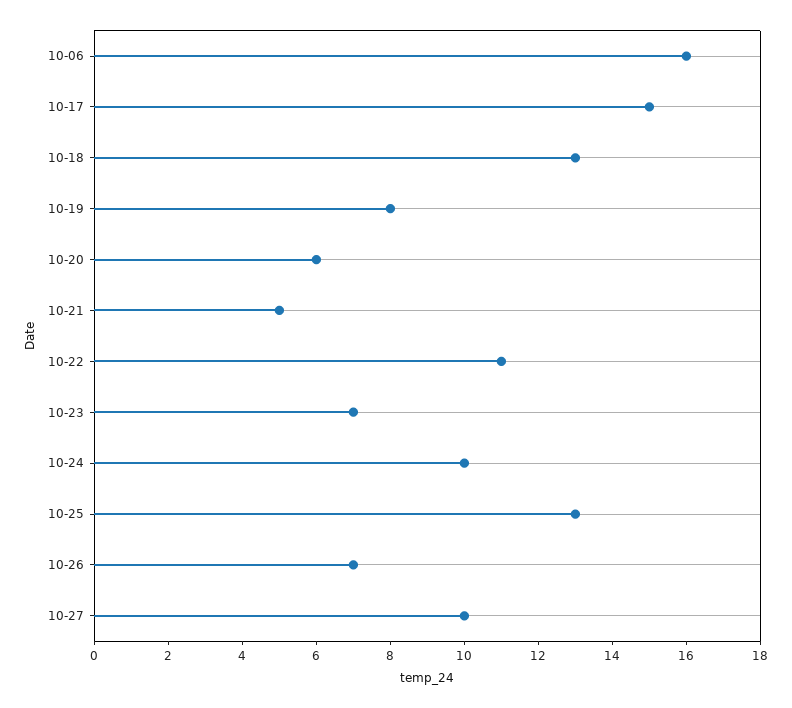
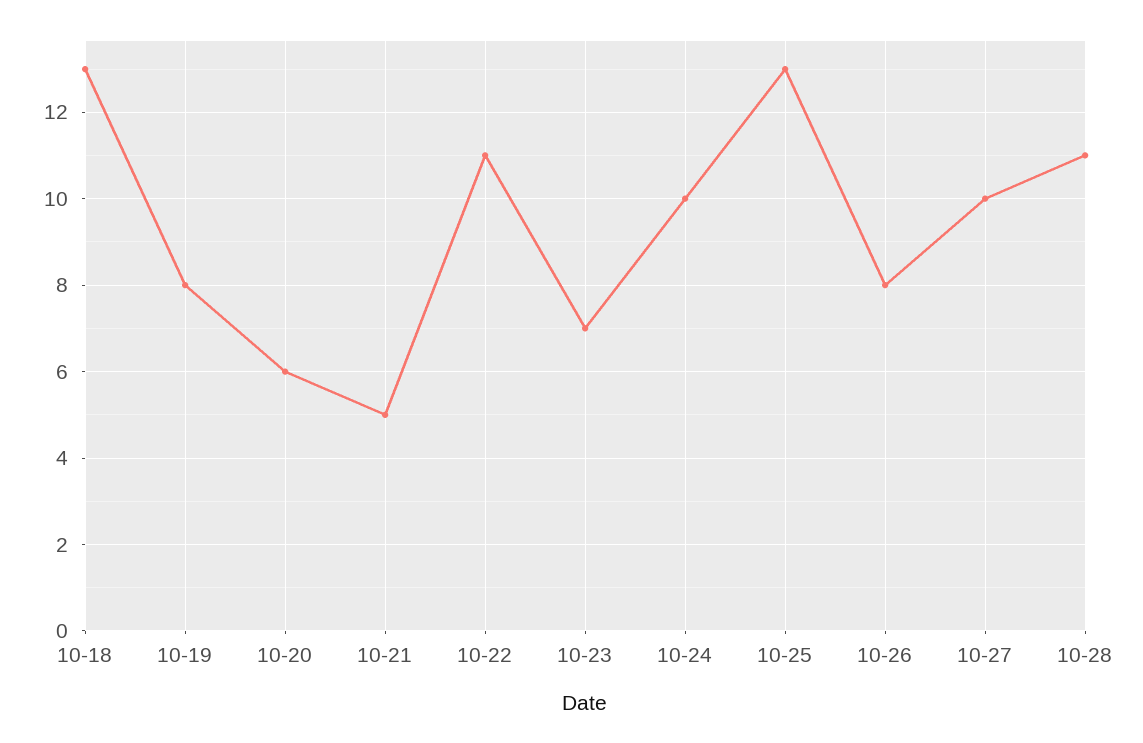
10-06: 16 -> none
10-17: 15 -> none
10-26: 7 -> 8
10-28: none -> 11

